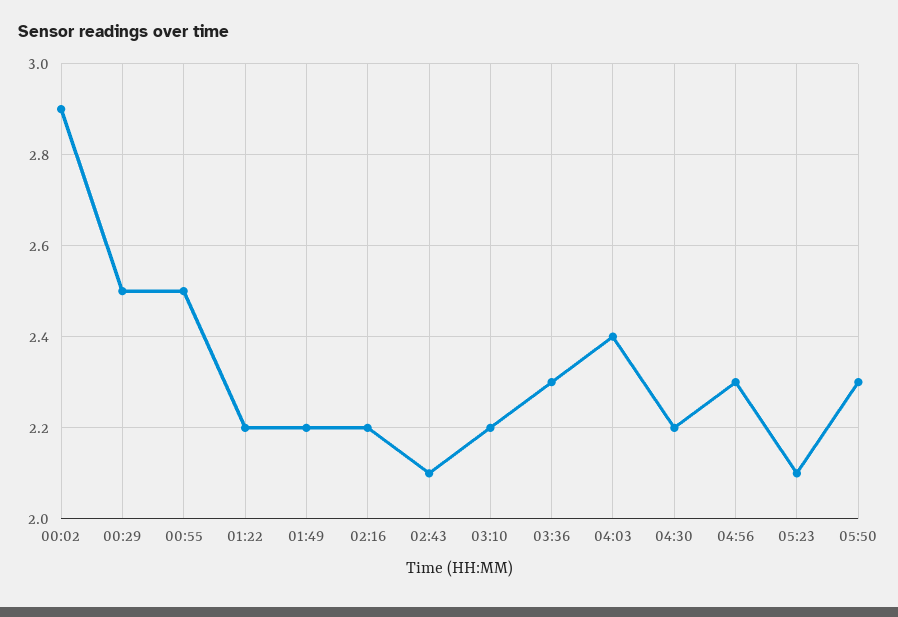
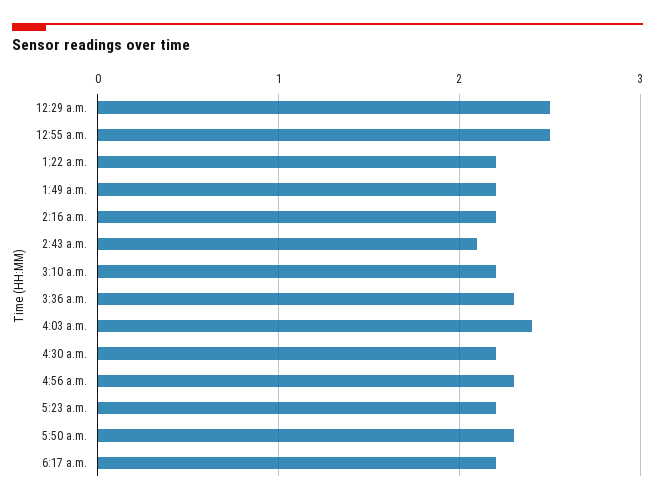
00:02: 2.9 -> none
05:23: 2.1 -> 2.2
6:17 a.m.: none -> 2.2

